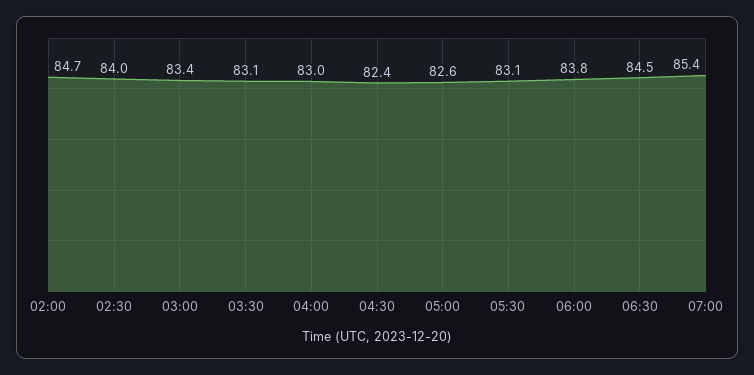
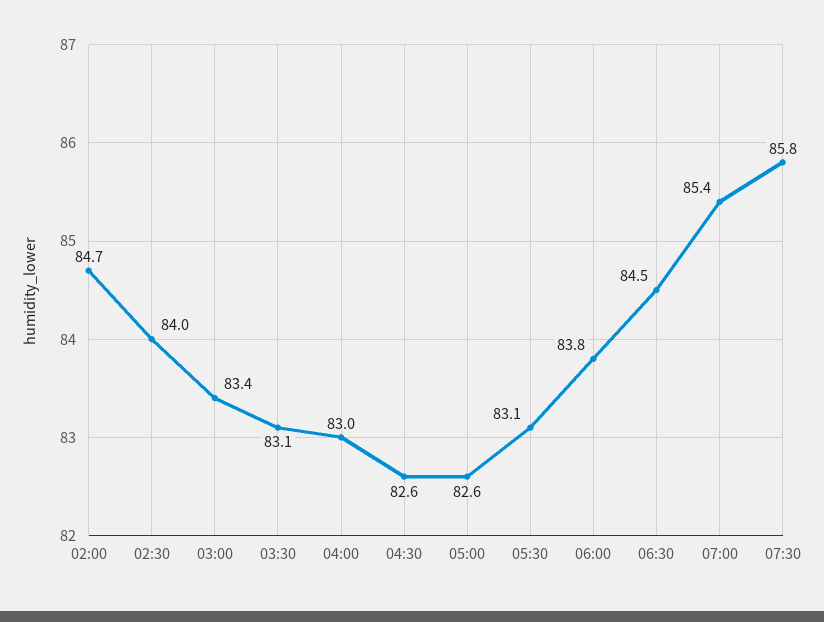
04:30: 82.4 -> 82.6
07:30: none -> 85.8

